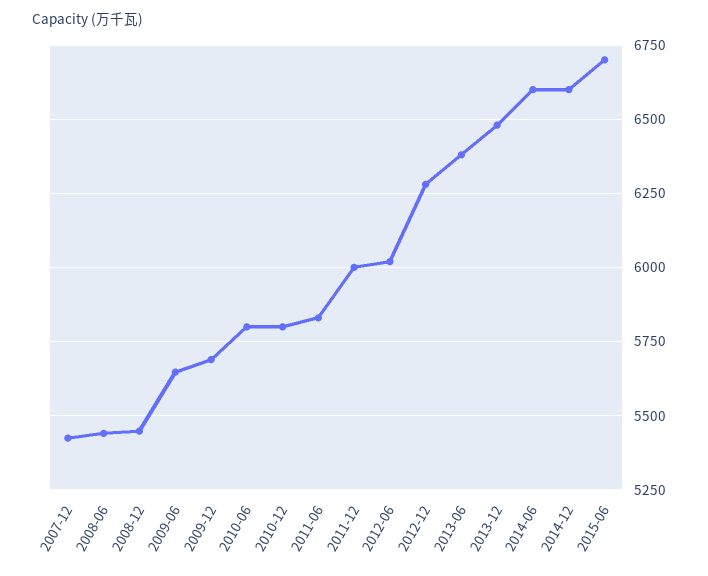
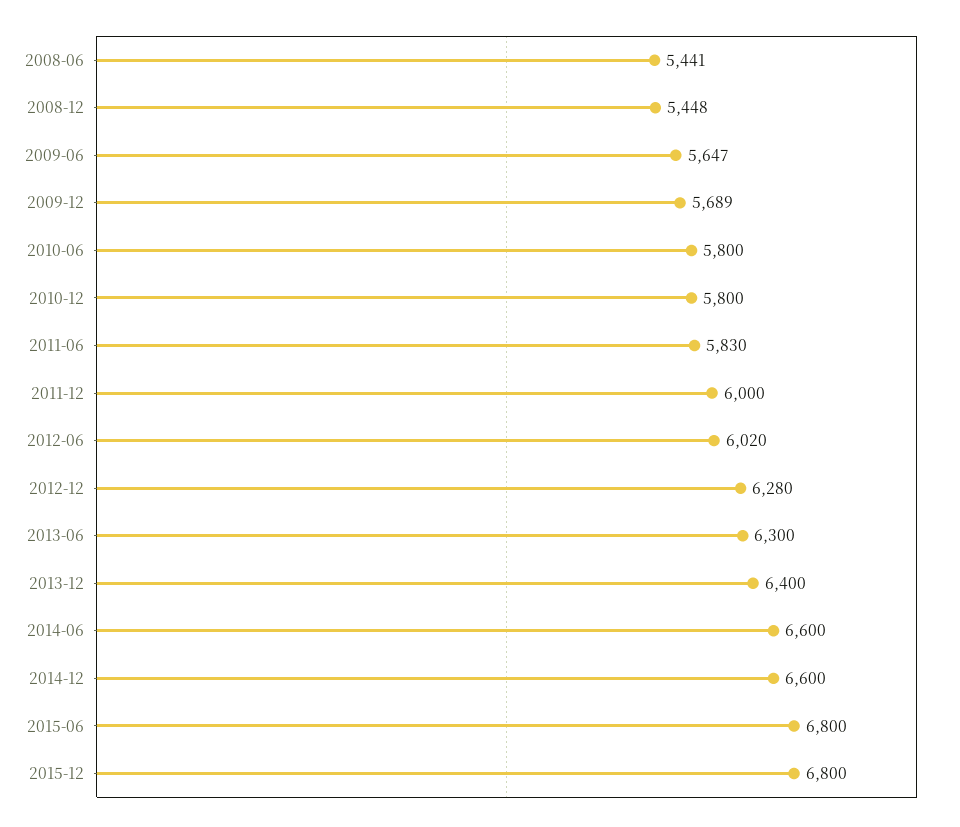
2007-12: 5425 -> none
2013-06: 6375 -> 6300
2013-12: 6475 -> 6400
2015-06: 6700 -> 6800
2015-12: none -> 6800

